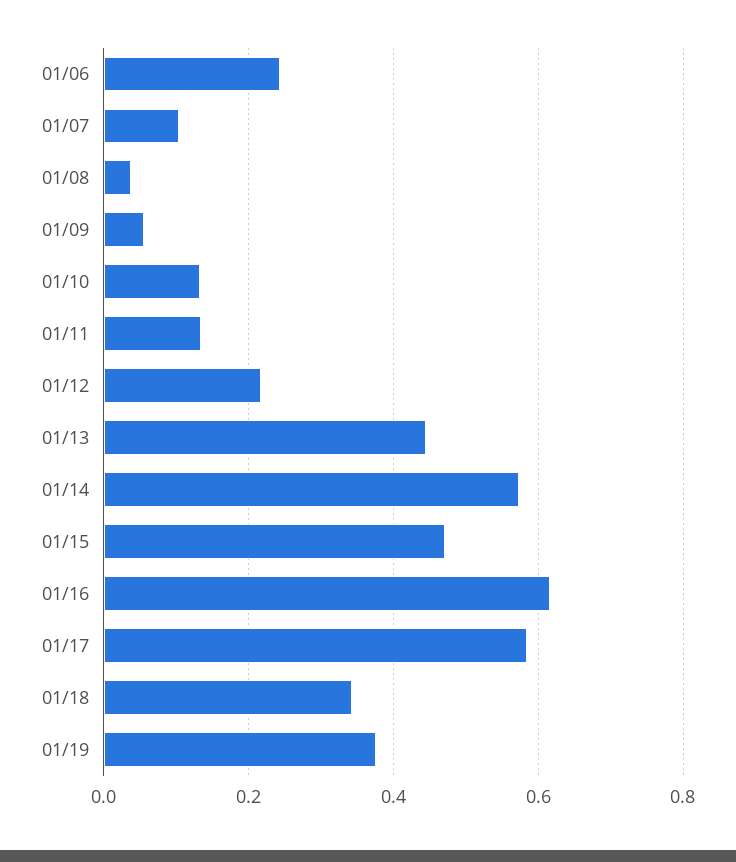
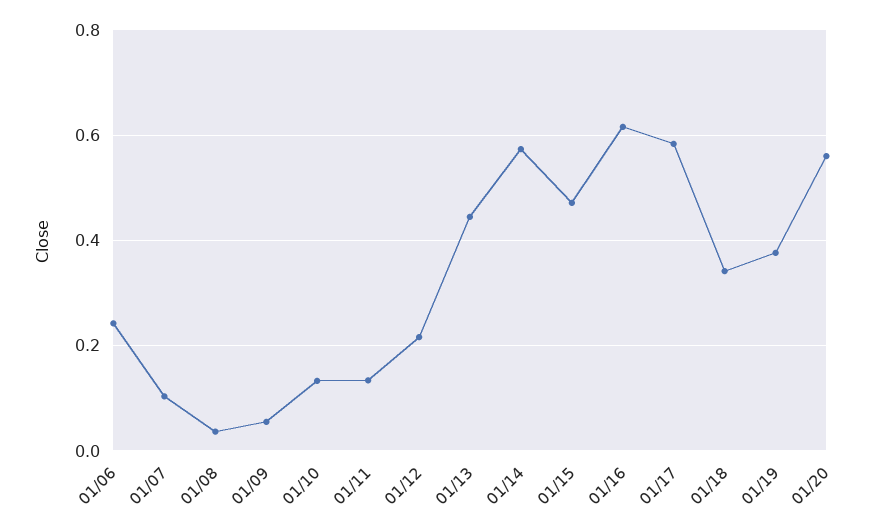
01/20: none -> 0.56

